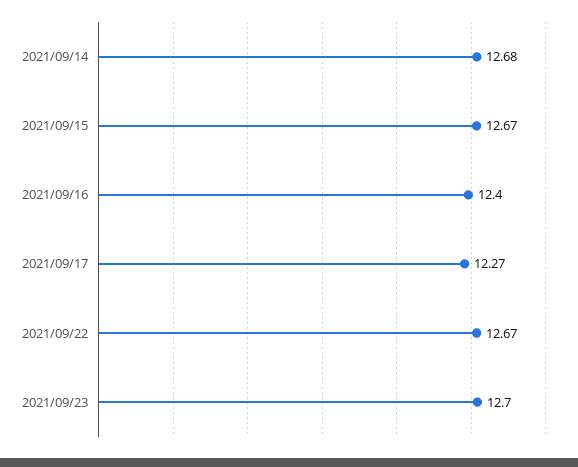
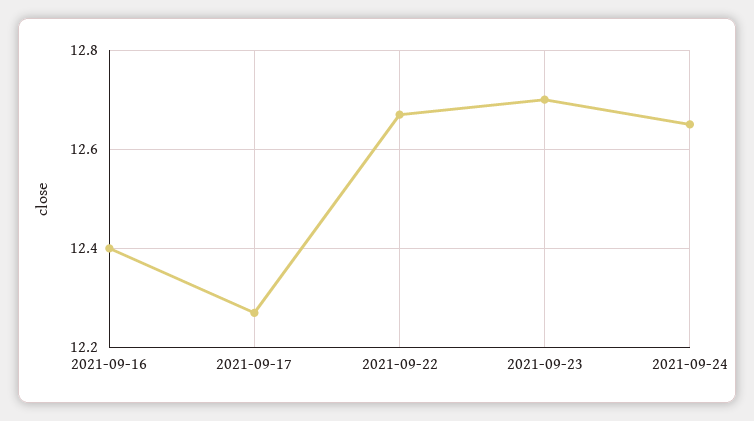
2021/09/14: 12.68 -> none
2021/09/15: 12.67 -> none
2021-09-24: none -> 12.65

